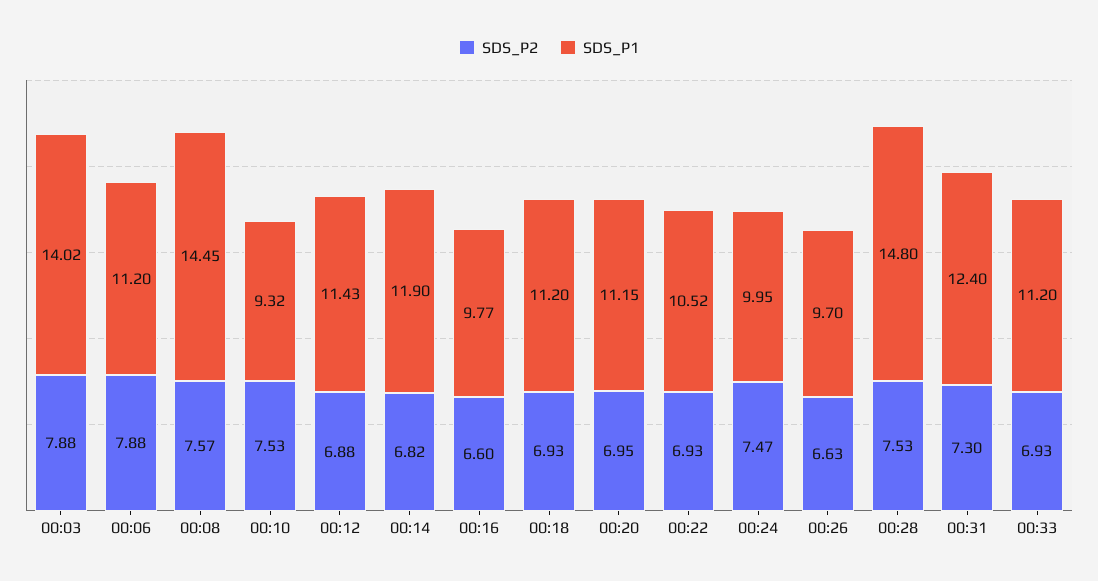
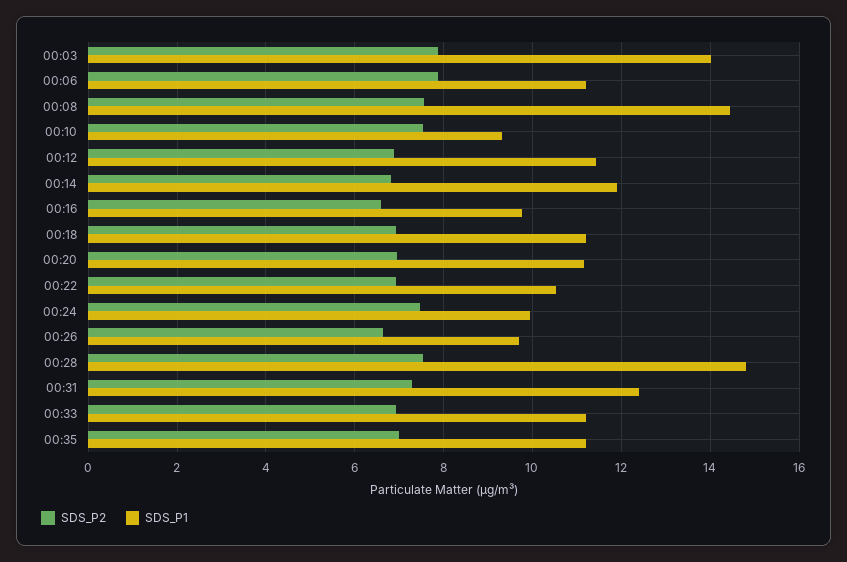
SDS_P2, 00:35: none -> 7
SDS_P1, 00:35: none -> 11.2

